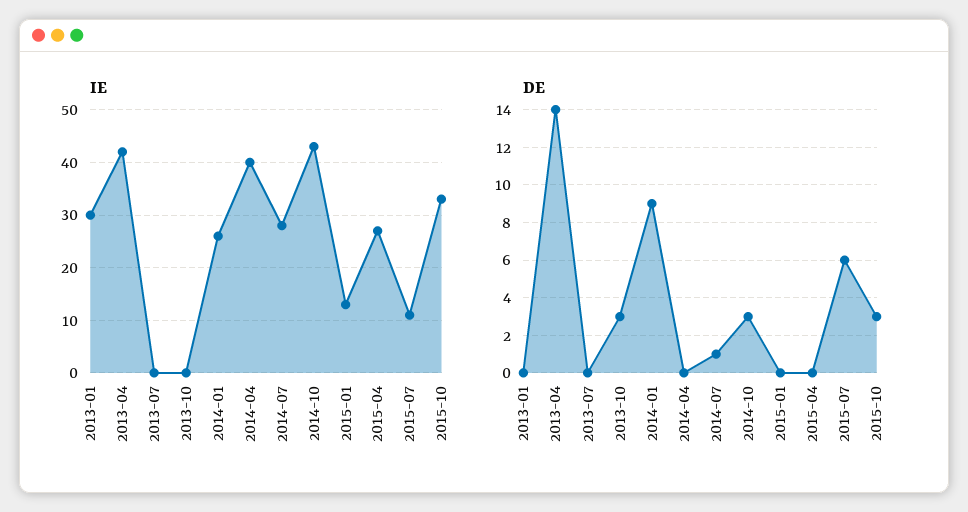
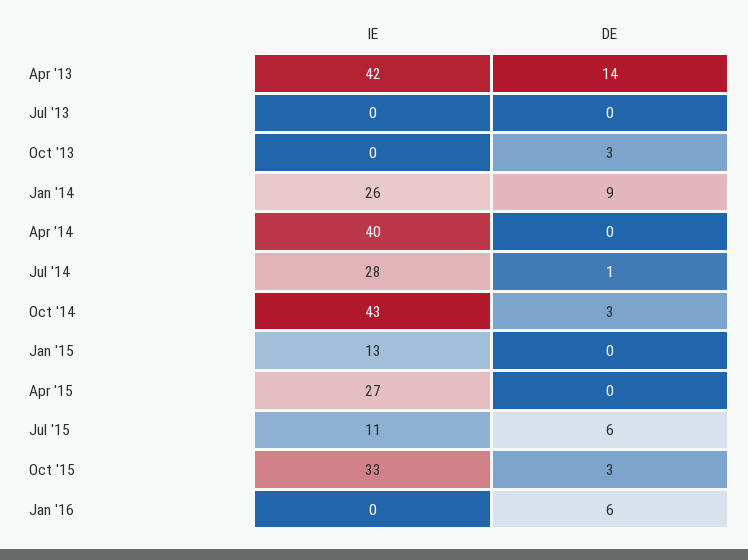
IE, 2013-01: 30 -> none
DE, 2013-01: 0 -> none
IE, Jan '16: none -> 0
DE, Jan '16: none -> 6

